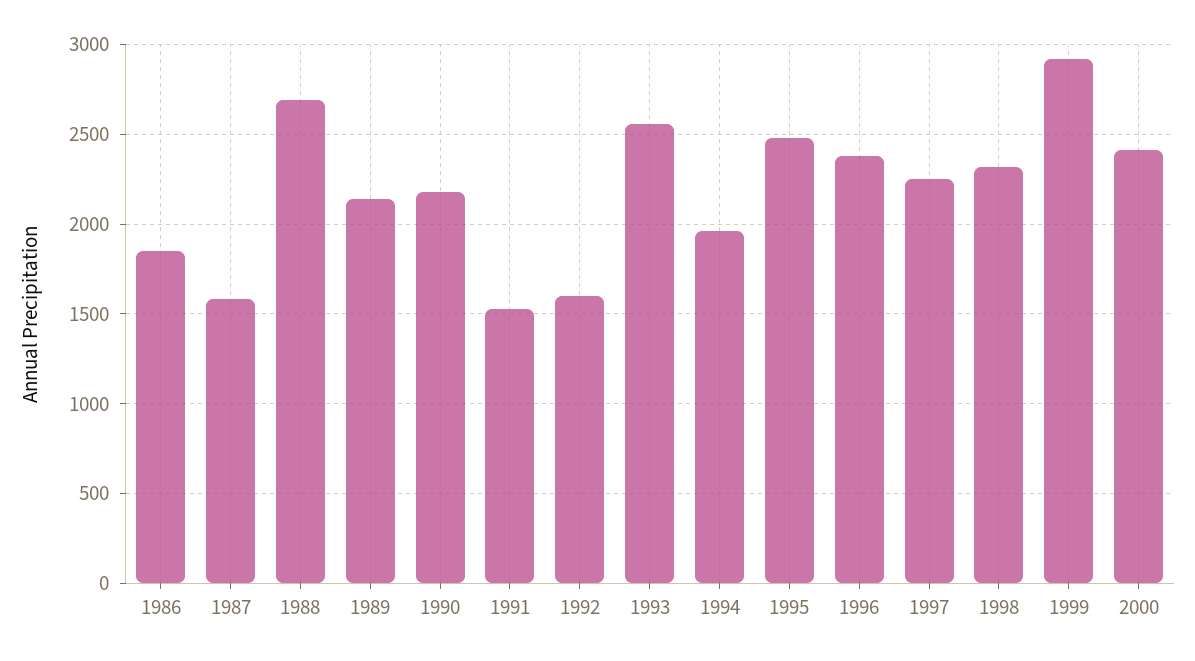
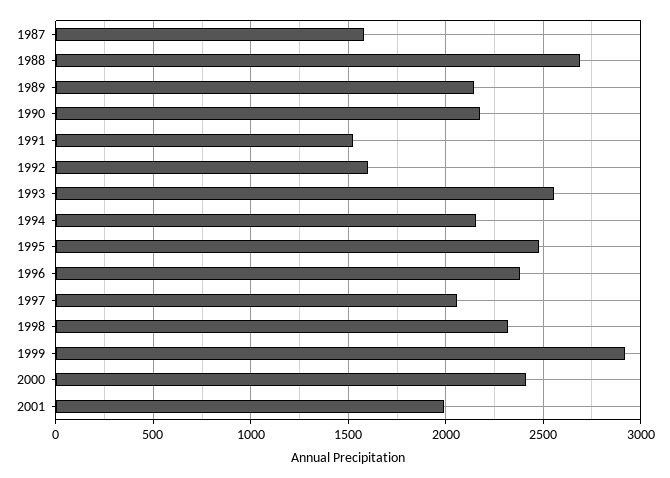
1986: 1850 -> none
1994: 1950 -> 2150
1997: 2250 -> 2050
2001: none -> 2000

